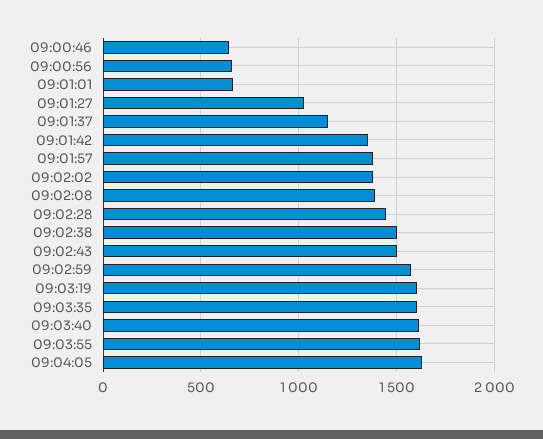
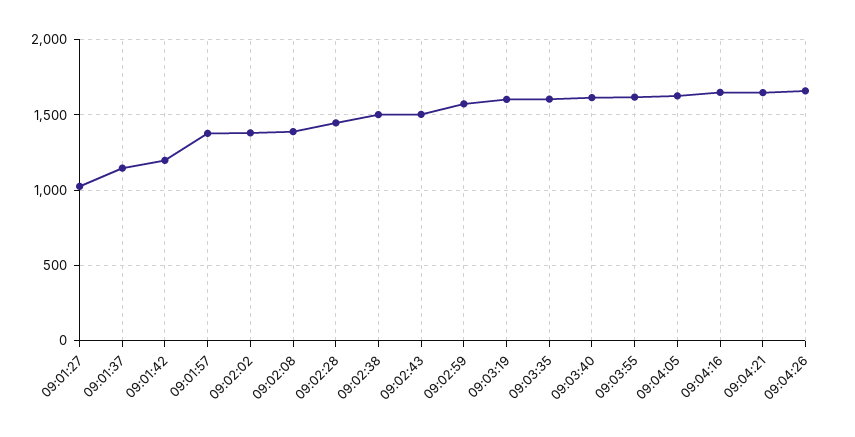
09:00:46: 650 -> none
09:00:56: 650 -> none
09:01:01: 650 -> none
09:01:42: 1350 -> 1200
09:04:16: none -> 1650
09:04:21: none -> 1650
09:04:26: none -> 1650

